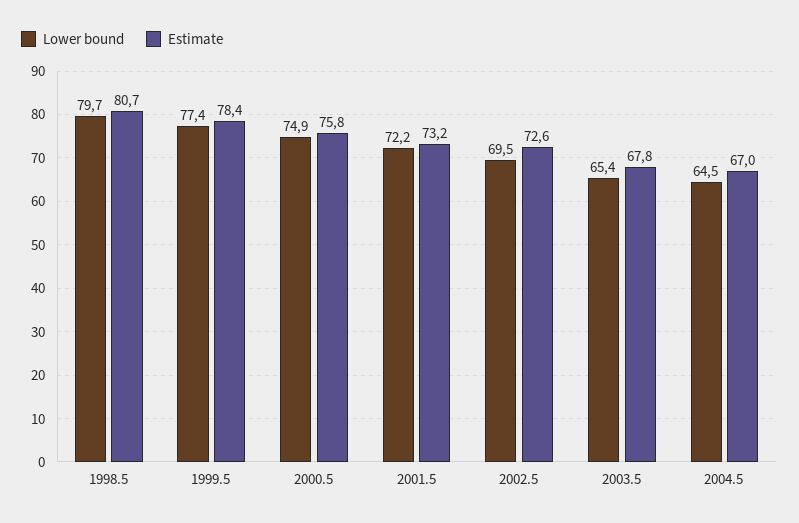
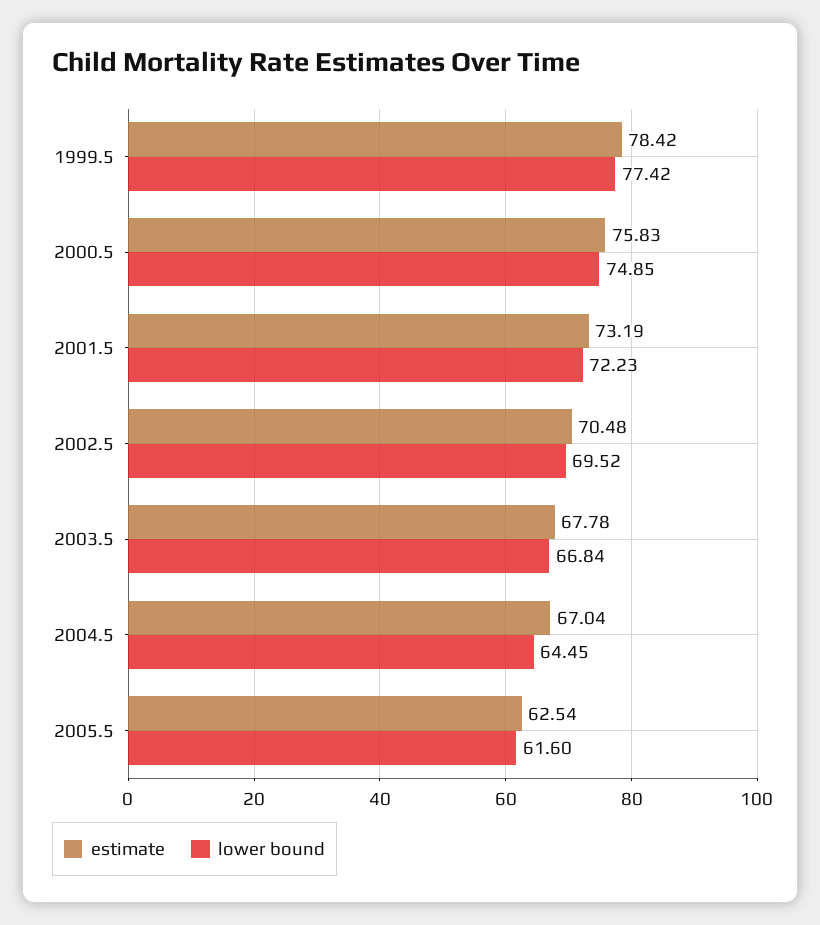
Lower bound, 1998.5: 79.7 -> none
Estimate, 1998.5: 80.7 -> none
Estimate, 2002.5: 72.6 -> 70.48
Lower bound, 2003.5: 65.4 -> 66.84
Estimate, 2005.5: none -> 62.54
Lower bound, 2005.5: none -> 61.6

